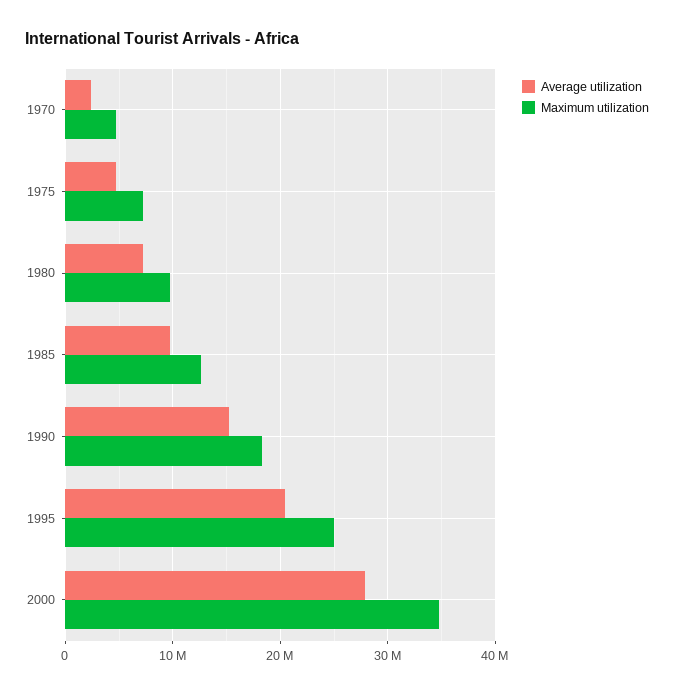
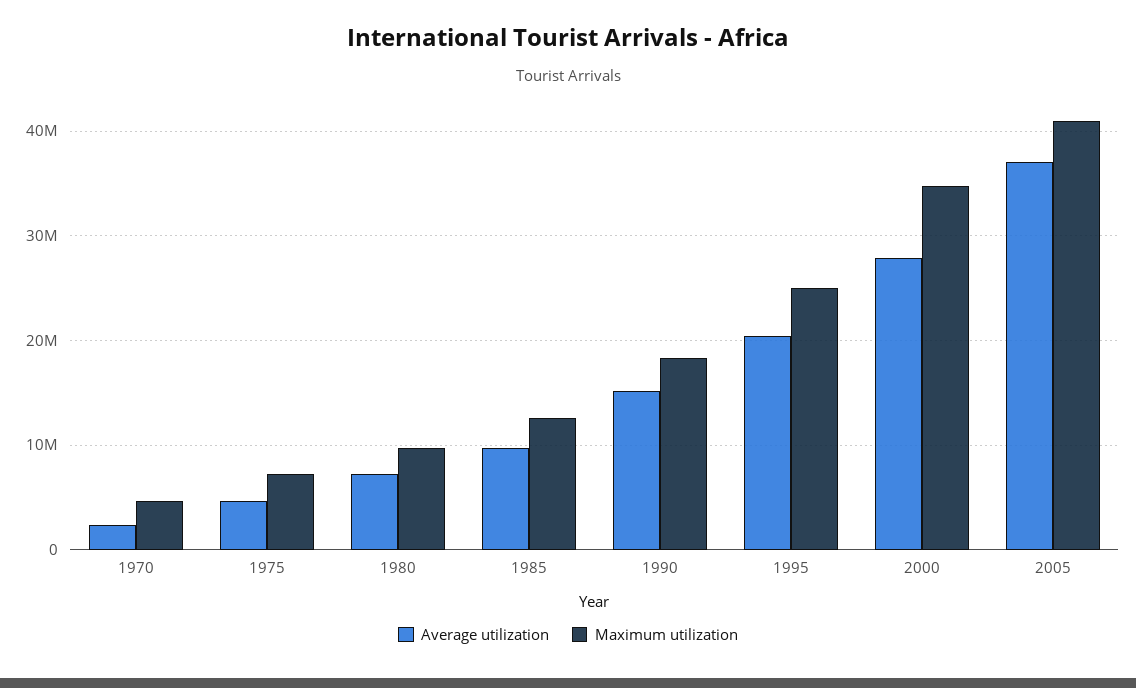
Average utilization, 2005: none -> 37000000
Maximum utilization, 2005: none -> 41000000

